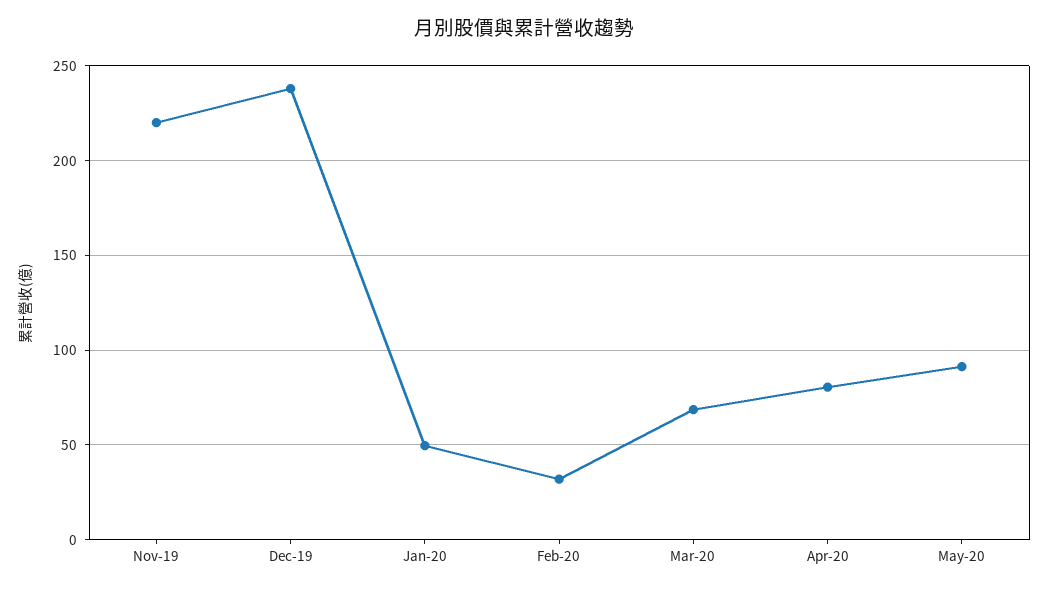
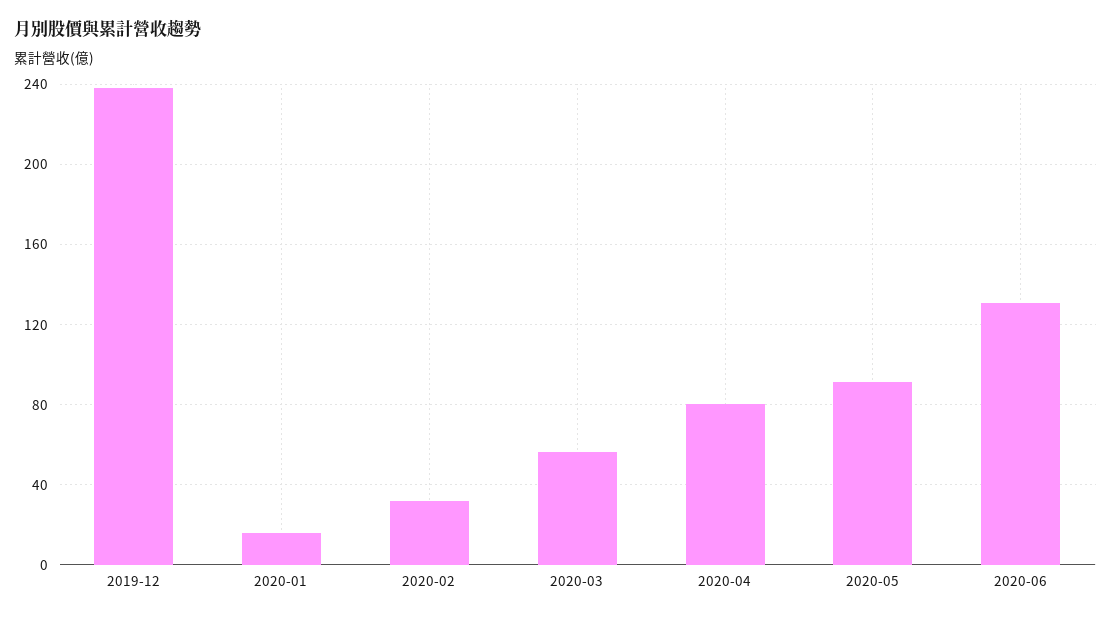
Nov-19: 220 -> none
Jan-20: 50 -> 15
Mar-20: 70 -> 55
2020-06: none -> 130

